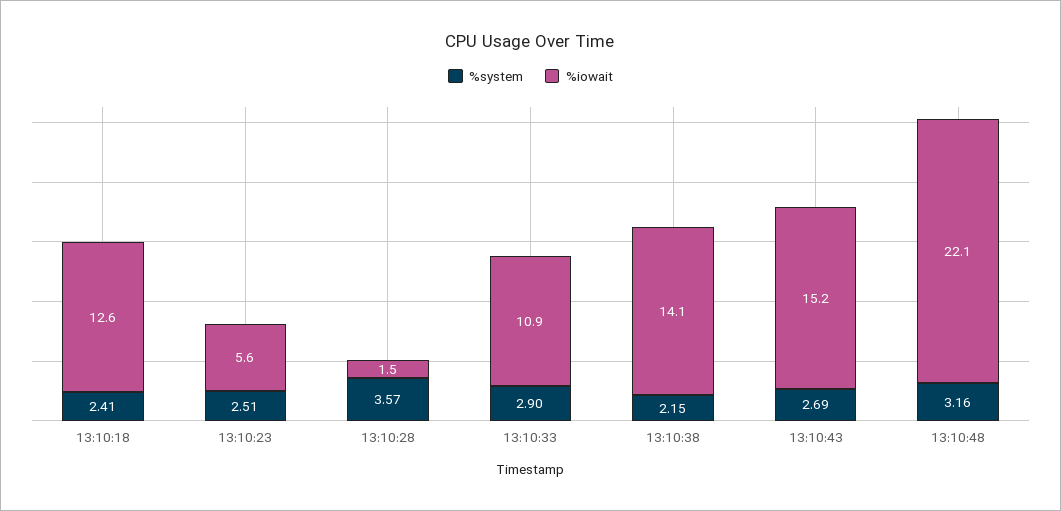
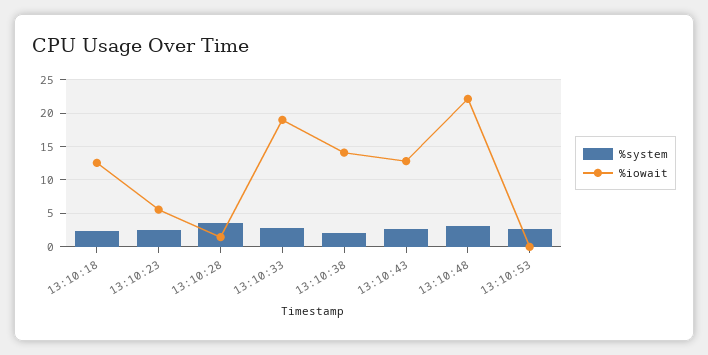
%iowait, 13:10:33: 10.9 -> 19
%iowait, 13:10:43: 15.2 -> 13
%system, 13:10:53: none -> 3
%iowait, 13:10:53: none -> 0

